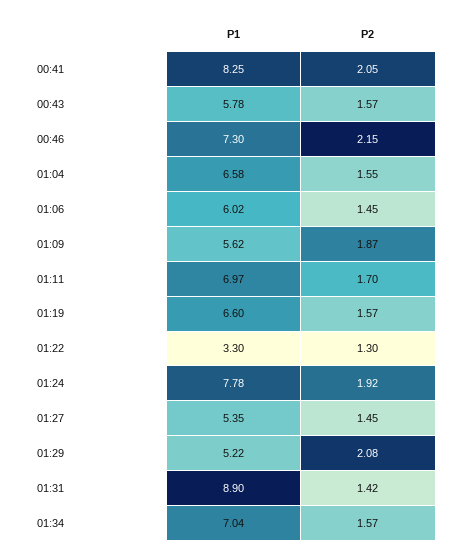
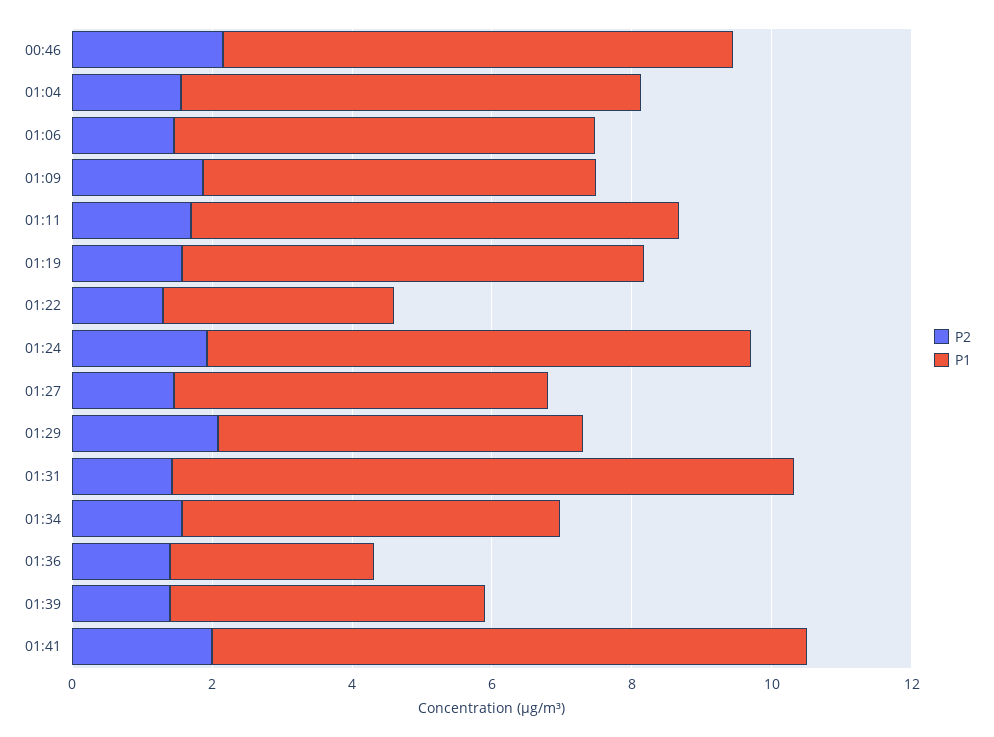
P1, 00:41: 8.25 -> none
P2, 00:41: 2.05 -> none
P1, 00:43: 5.78 -> none
P2, 00:43: 1.57 -> none
P1, 01:34: 7.04 -> 5.5
P2, 01:36: none -> 1.5
P1, 01:36: none -> 3
P2, 01:39: none -> 1.5
P1, 01:39: none -> 4.5
P2, 01:41: none -> 2
P1, 01:41: none -> 8.5

